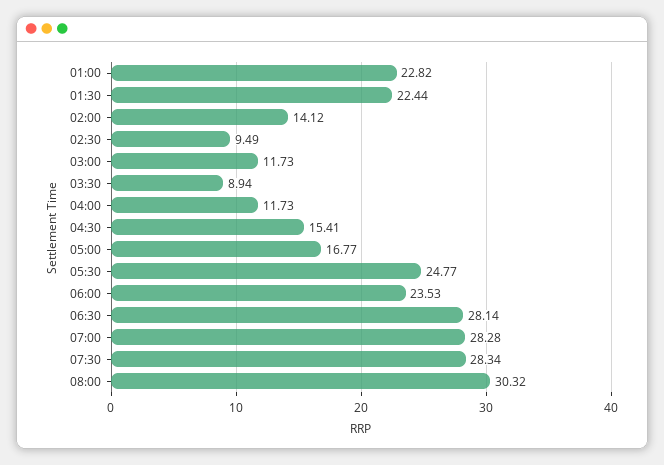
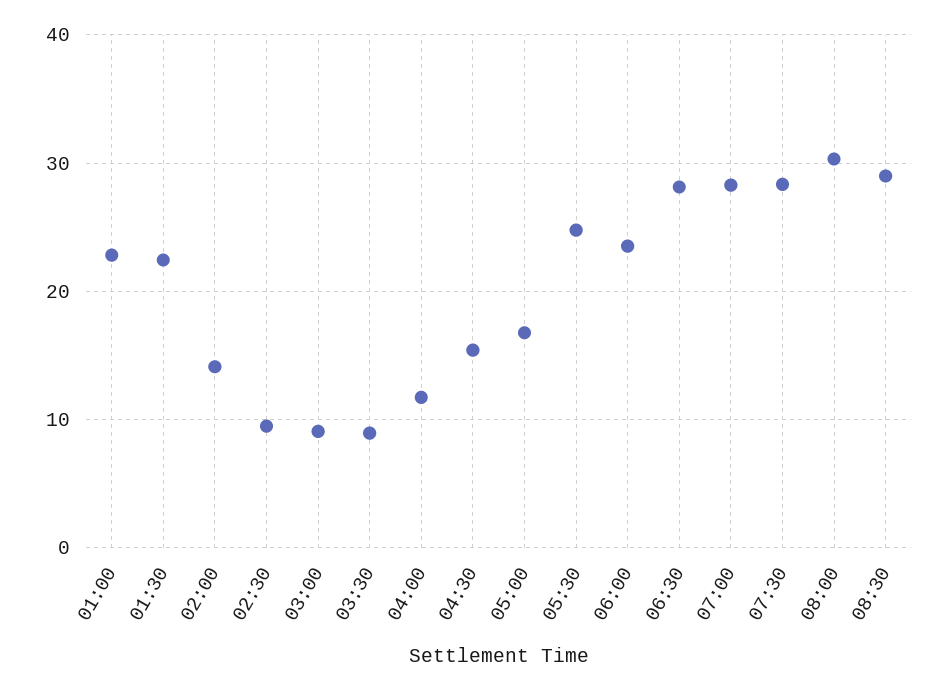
03:00: 11.73 -> 9
08:30: none -> 29

